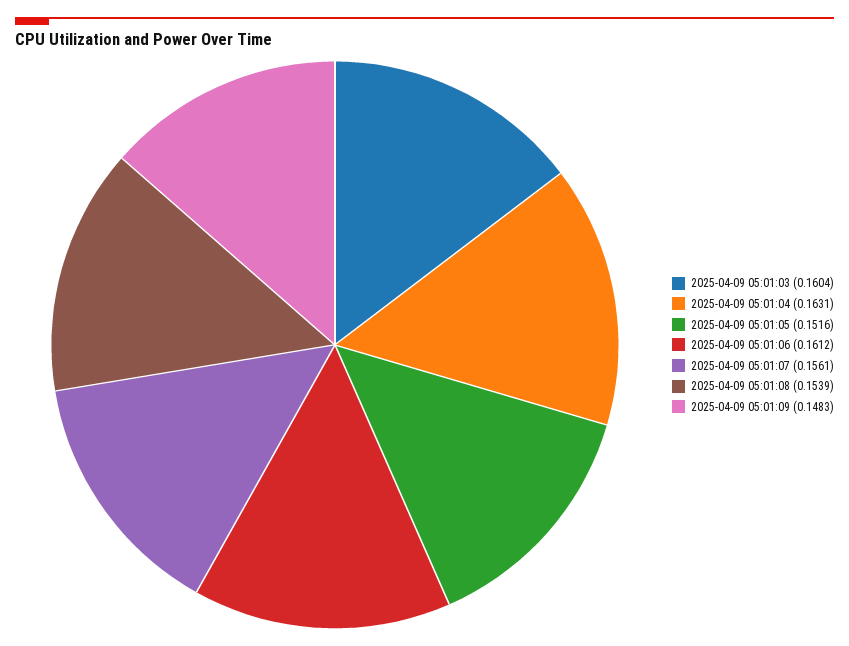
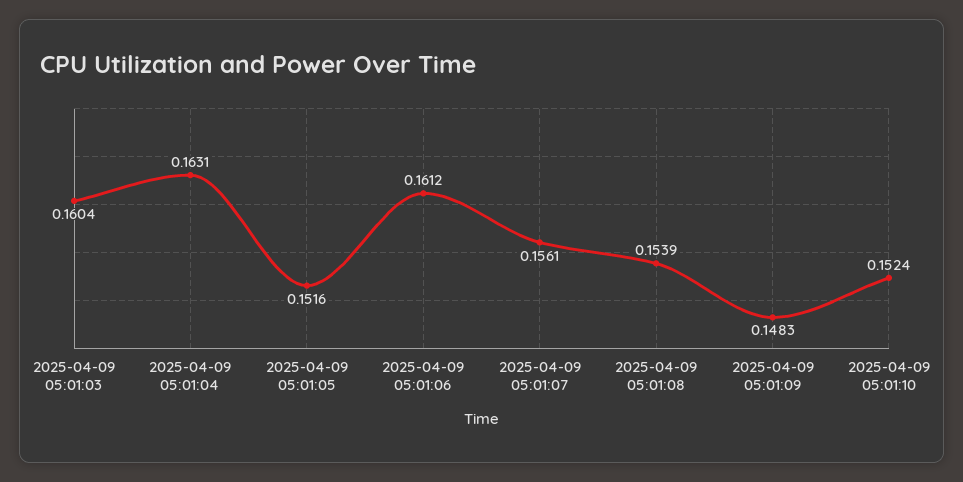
2025-04-09 05:01:10: none -> 0.1524

